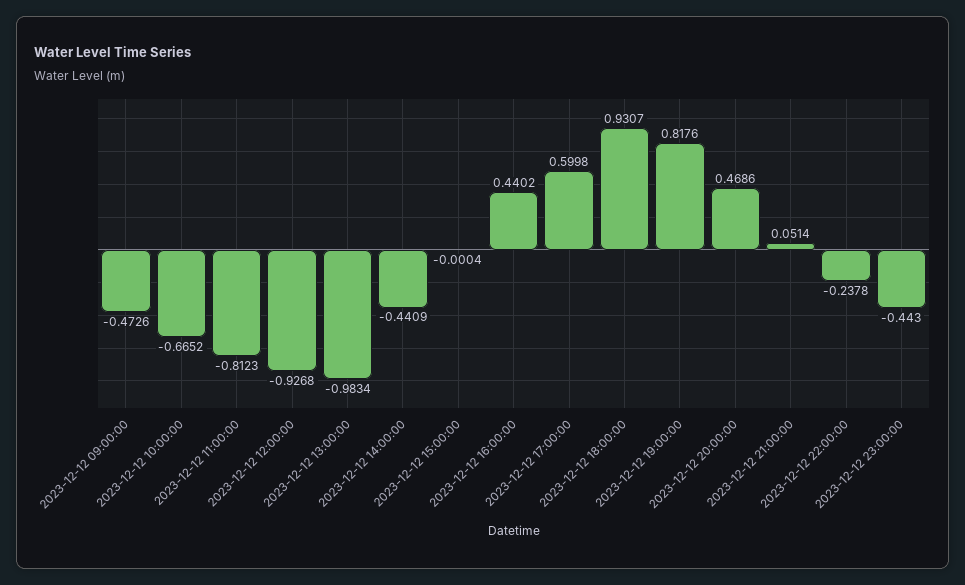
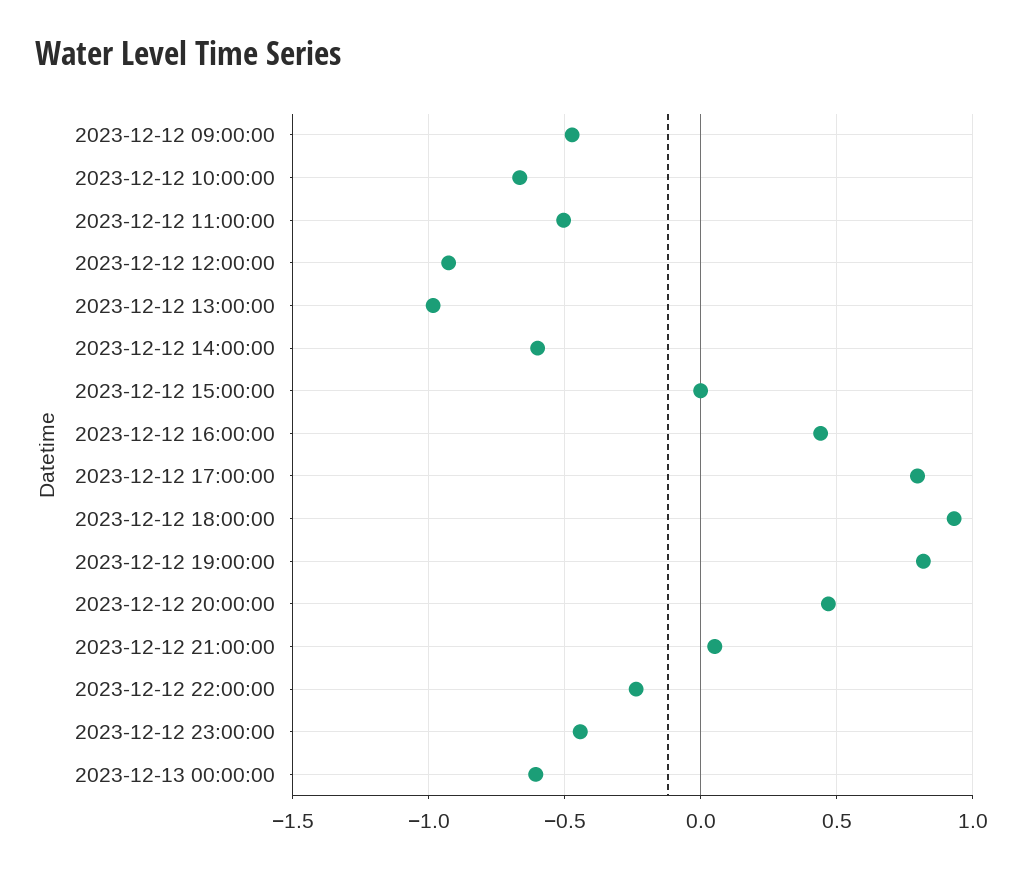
2023-12-12 11:00:00: -0.8123 -> -0.5
2023-12-12 14:00:00: -0.4409 -> -0.6
2023-12-12 17:00:00: 0.5998 -> 0.8
2023-12-13 00:00:00: none -> -0.6

